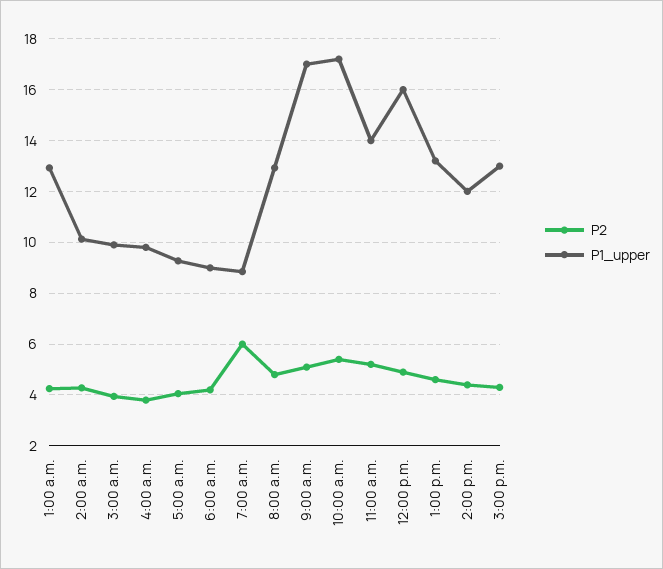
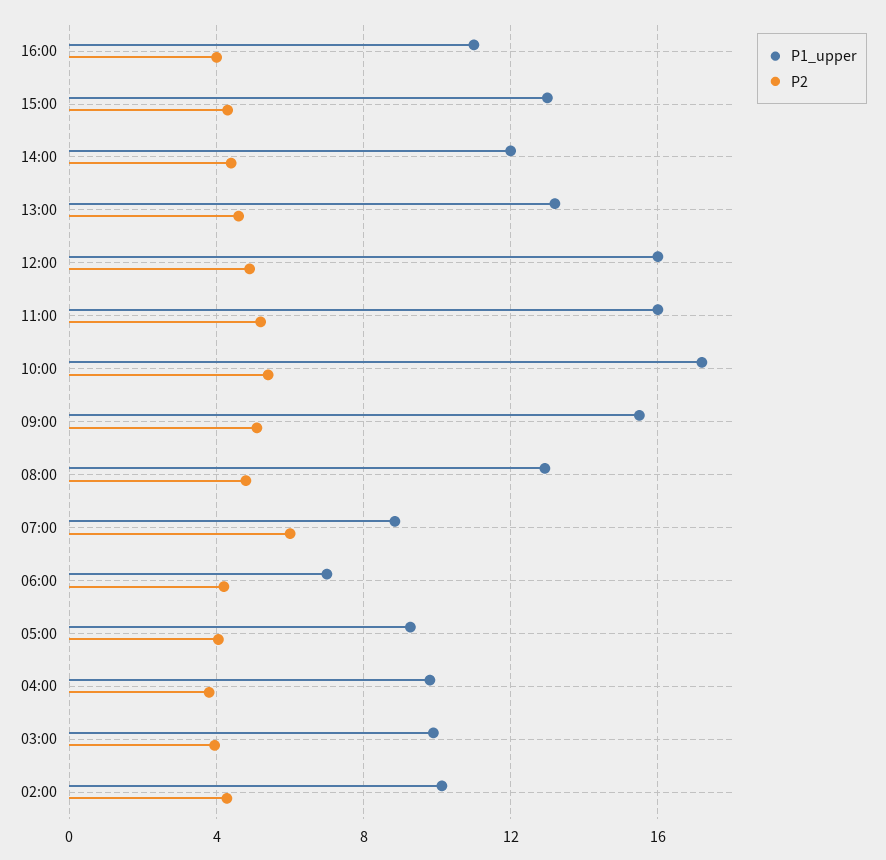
P2, 1:00 a.m.: 4.25 -> none
P1_upper, 1:00 a.m.: 13 -> none
P1_upper, 6:00 a.m.: 9 -> 7
P1_upper, 9:00 a.m.: 17 -> 15.5
P1_upper, 11:00 a.m.: 14 -> 16
P1_upper, 16:00: none -> 11
P2, 16:00: none -> 4

